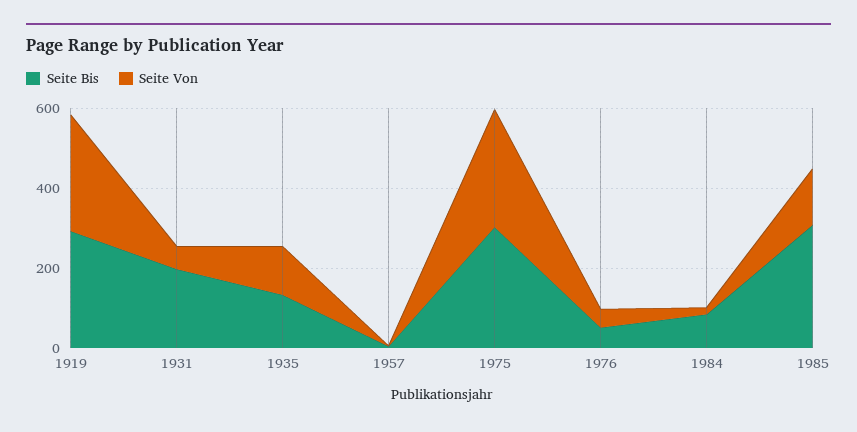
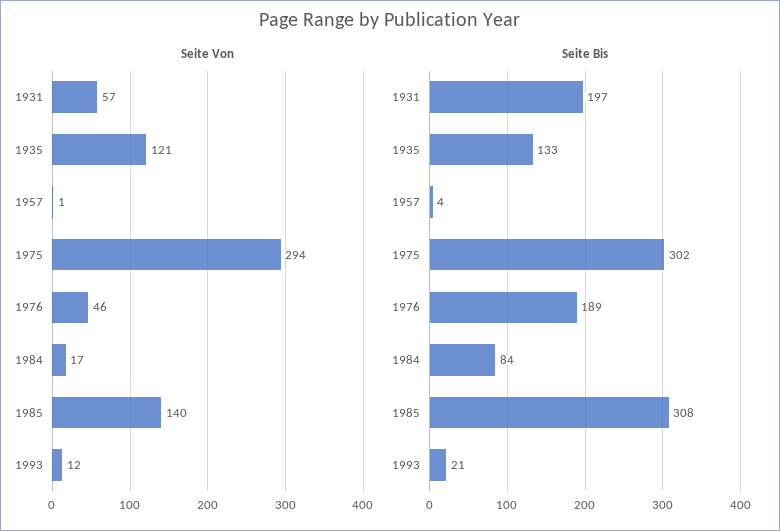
Seite Bis, 1919: 300 -> none
Seite Von, 1919: 300 -> none
Seite Bis, 1976: 50 -> 189
Seite Von, 1993: none -> 12
Seite Bis, 1993: none -> 21

